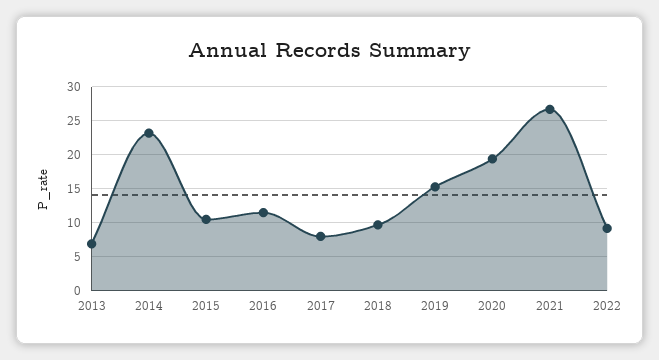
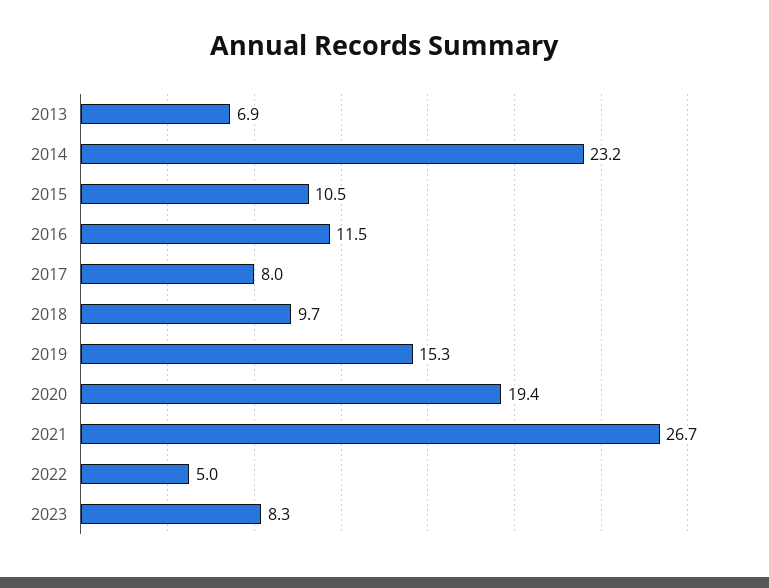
2022: 9 -> 5
2023: none -> 8.3

